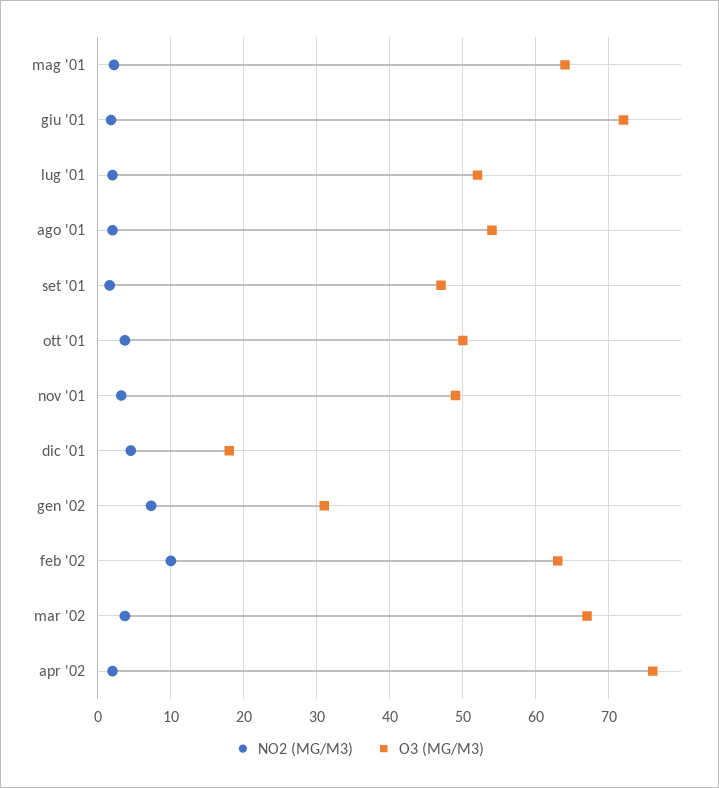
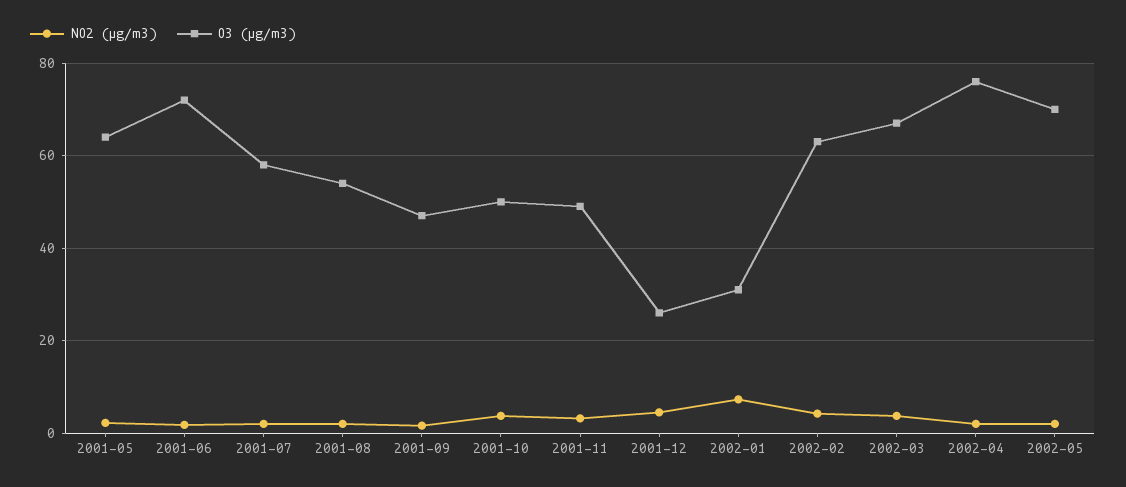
O3 (ΜG/M3), lug '01: 52 -> 58
O3 (ΜG/M3), dic '01: 18 -> 26
NO2 (ΜG/M3), feb '02: 10 -> 4
NO2 (ΜG/M3), 2002-05: none -> 2
O3 (ΜG/M3), 2002-05: none -> 70

